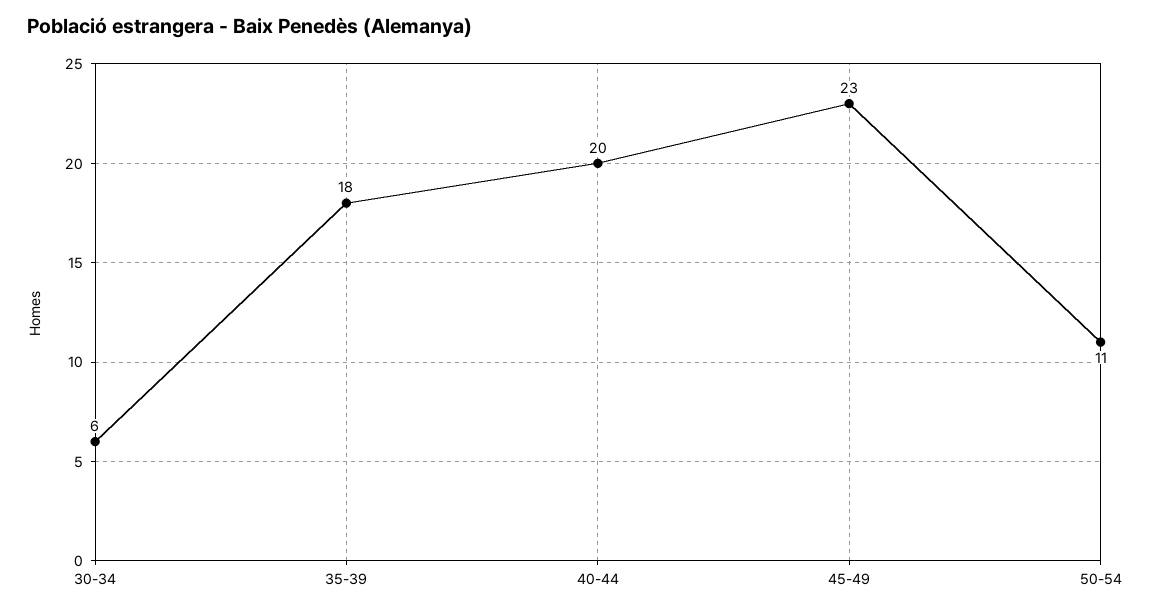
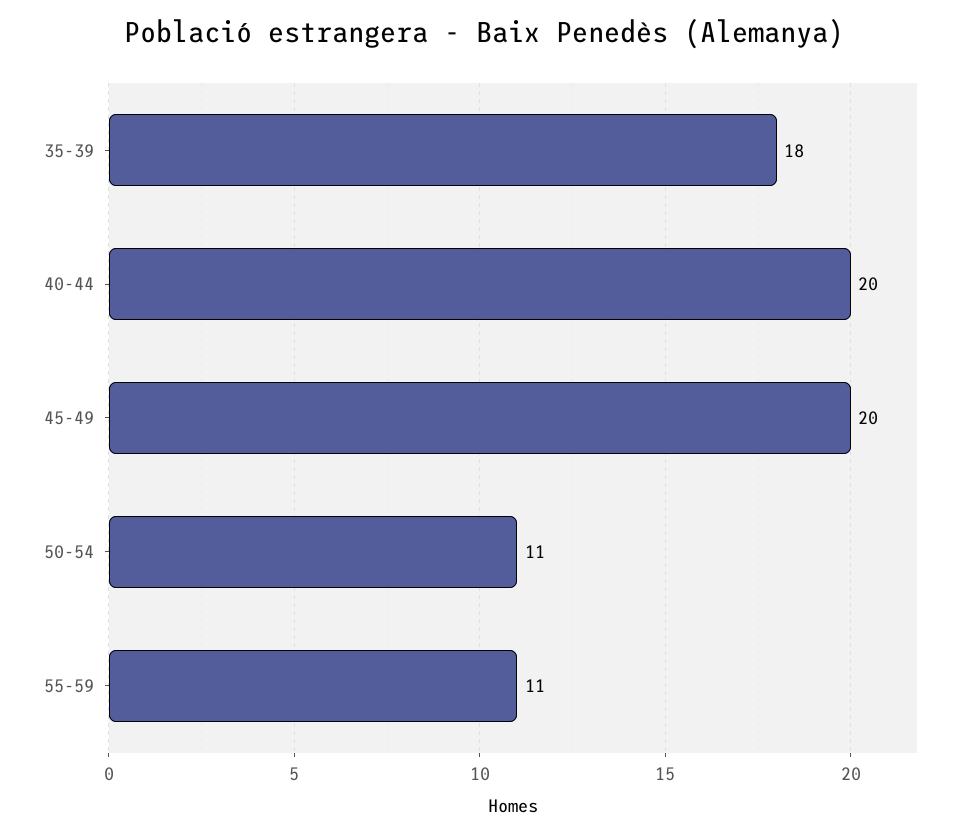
30-34: 6 -> none
45-49: 23 -> 20
55-59: none -> 11

